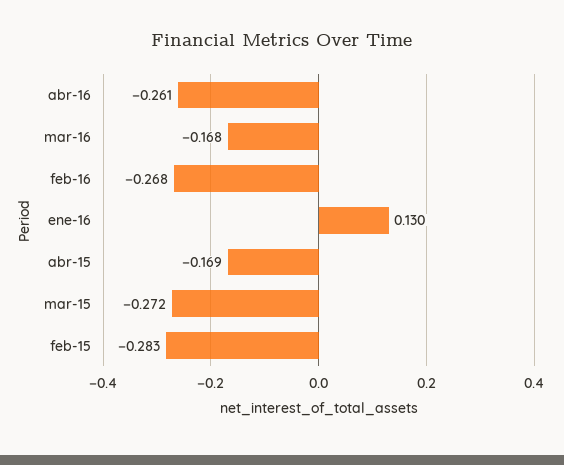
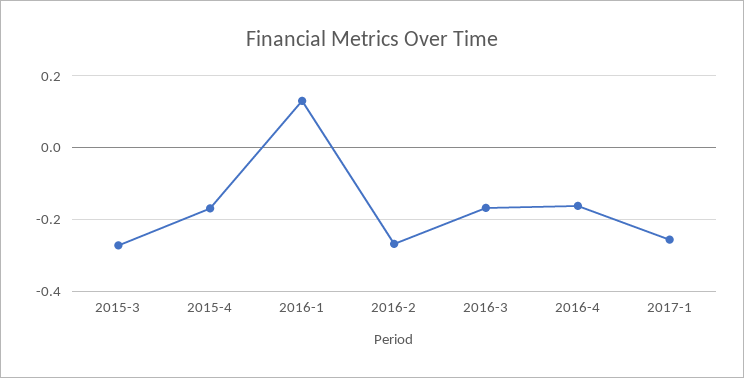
abr-16: -0.261 -> -0.16
feb-15: -0.283 -> none
2017-1: none -> -0.26

